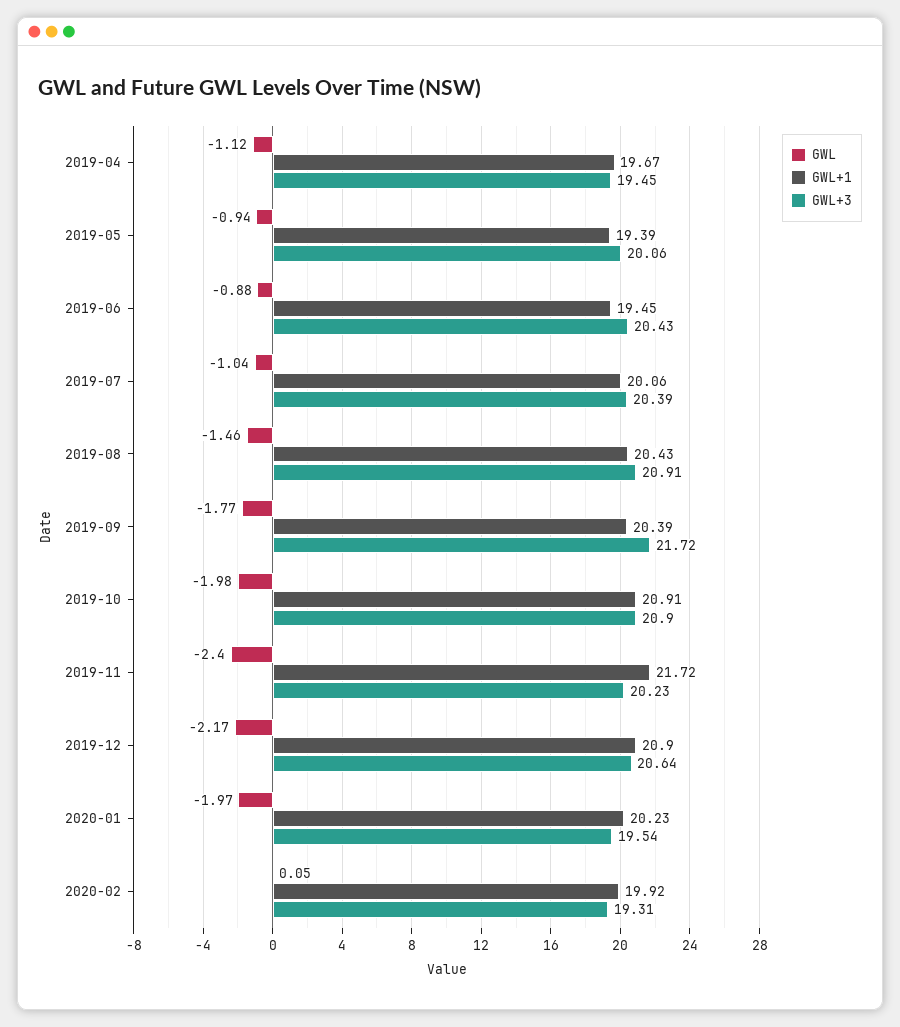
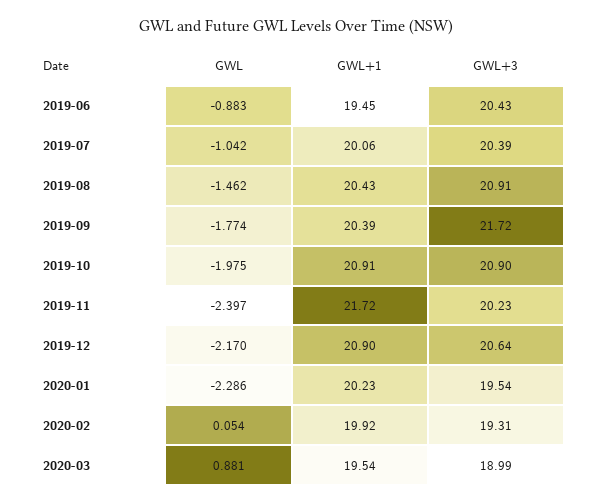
GWL, 2019-04: -1.12 -> none
GWL+1, 2019-04: 19.67 -> none
GWL+3, 2019-04: 19.45 -> none
GWL, 2019-05: -0.94 -> none
GWL+1, 2019-05: 19.39 -> none
GWL+3, 2019-05: 20.06 -> none
GWL, 2020-01: -1.97 -> -2.286
GWL, 2020-03: none -> 0.881
GWL+1, 2020-03: none -> 19.54
GWL+3, 2020-03: none -> 18.99

